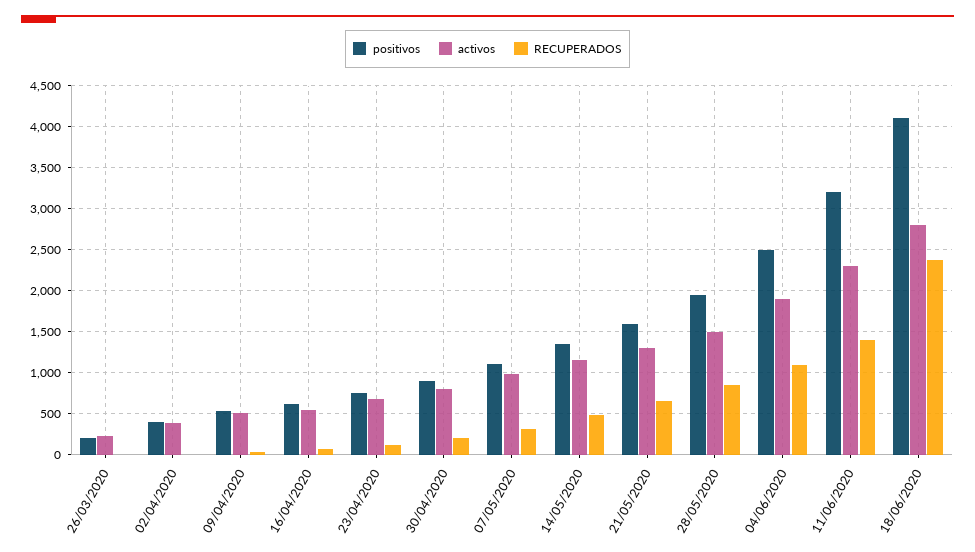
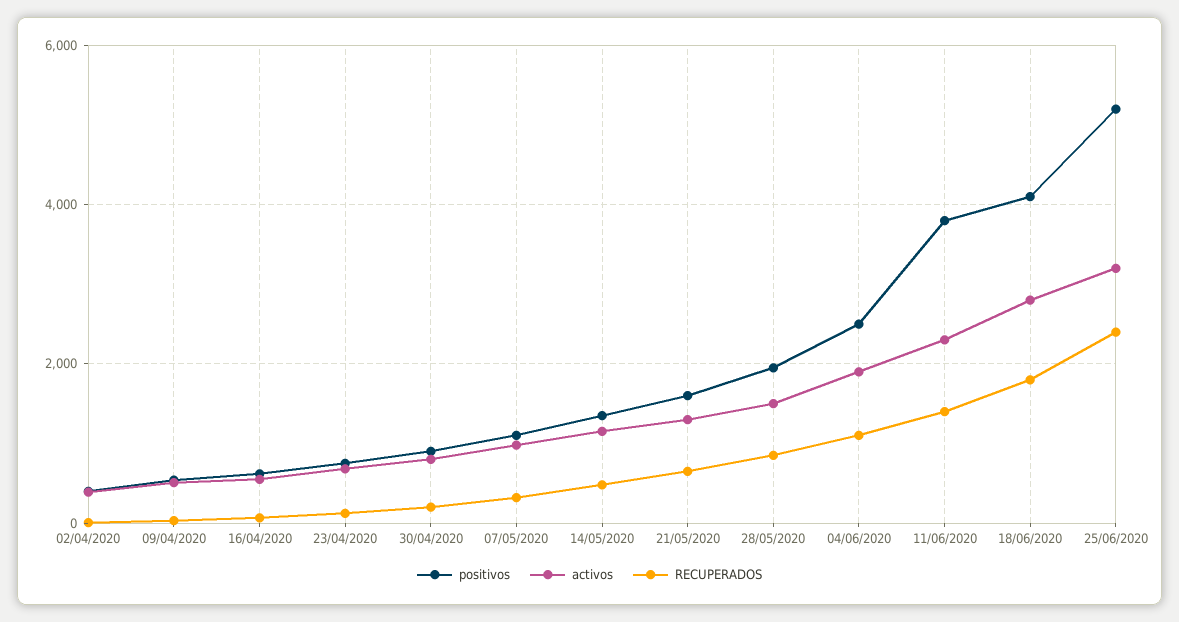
positivos, 26/03/2020: 200 -> none
activos, 26/03/2020: 200 -> none
RECUPERADOS, 26/03/2020: 0 -> none
positivos, 11/06/2020: 3200 -> 3800
RECUPERADOS, 18/06/2020: 2400 -> 1800
positivos, 25/06/2020: none -> 5200
activos, 25/06/2020: none -> 3200
RECUPERADOS, 25/06/2020: none -> 2400

